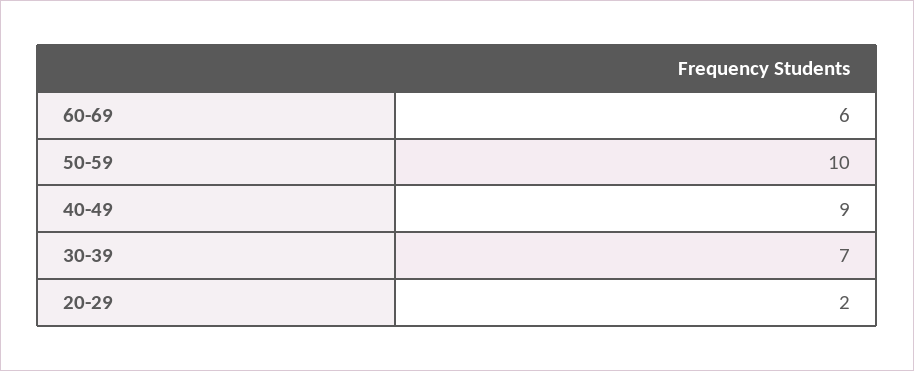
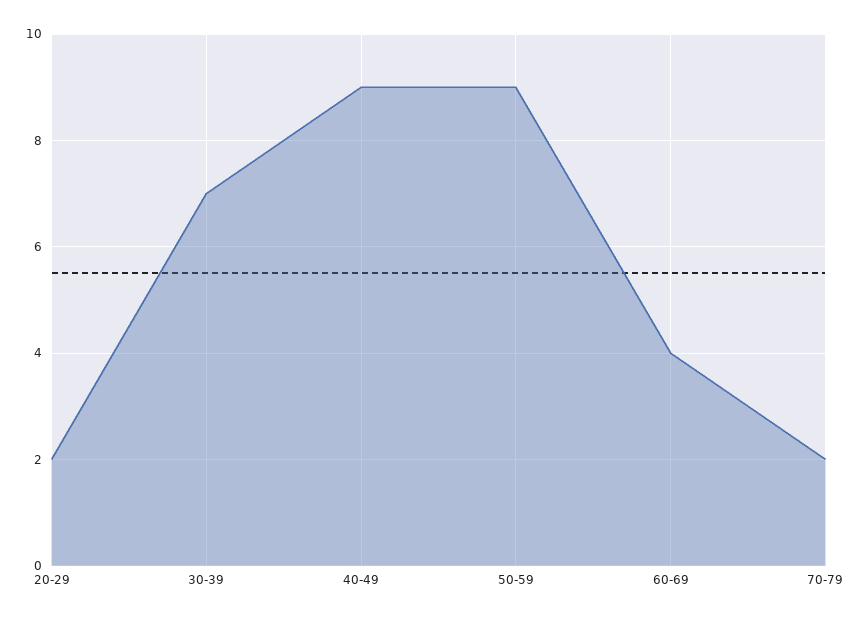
60-69: 6 -> 4
50-59: 10 -> 9
70-79: none -> 2

